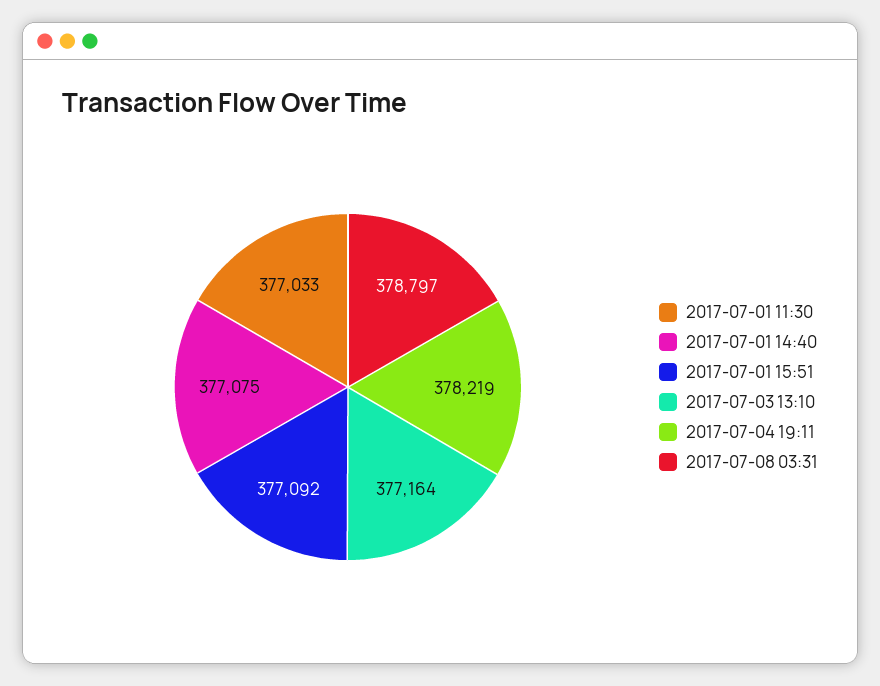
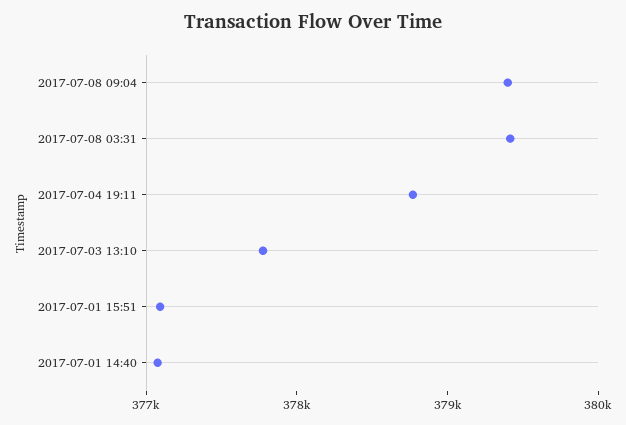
2017-07-01 11:30: 377033 -> none
2017-07-03 13:10: 377164 -> 377800
2017-07-04 19:11: 378219 -> 378800
2017-07-08 03:31: 378797 -> 379400
2017-07-08 09:04: none -> 379400

